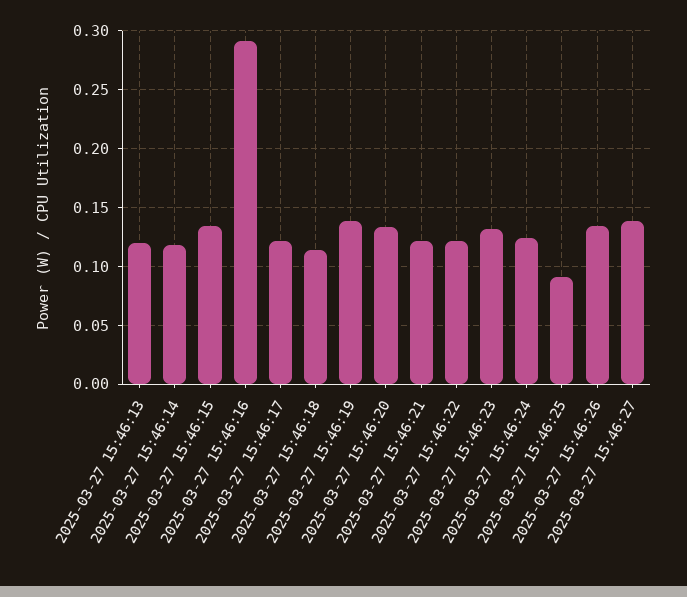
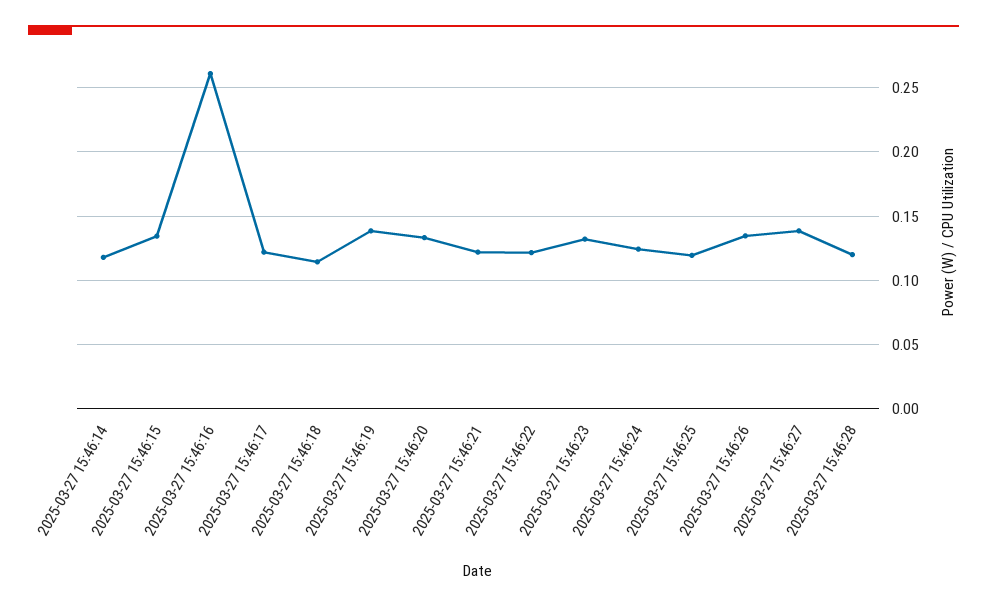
2025-03-27 15:46:13: 0.12 -> none
2025-03-27 15:46:16: 0.29 -> 0.26
2025-03-27 15:46:25: 0.09 -> 0.12
2025-03-27 15:46:28: none -> 0.12

